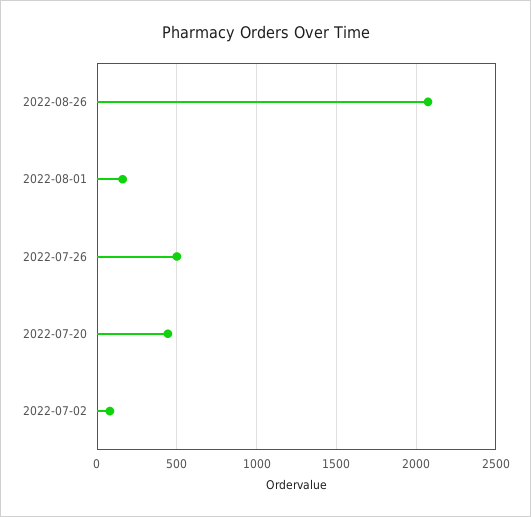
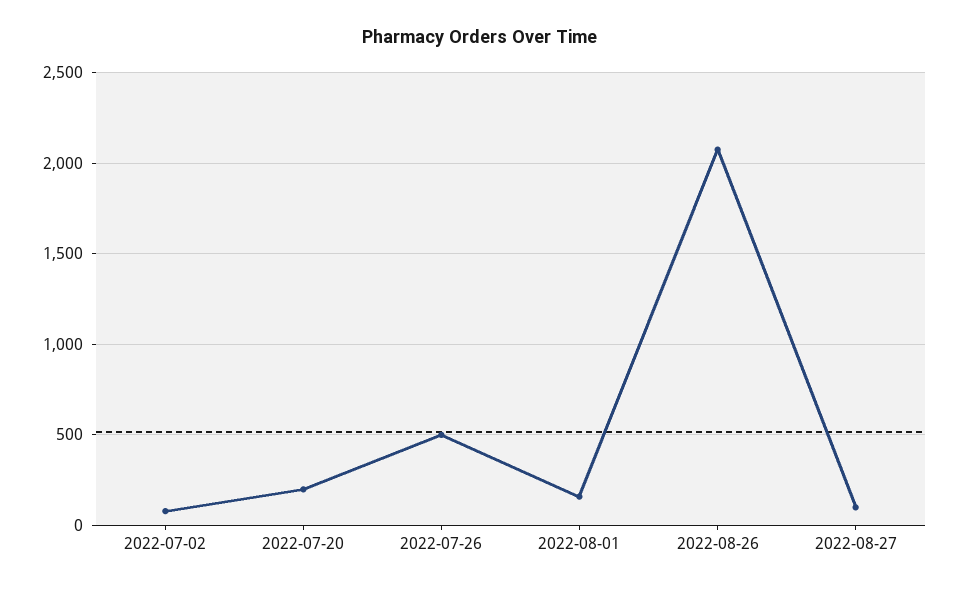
2022-07-20: 450 -> 200
2022-08-27: none -> 100

